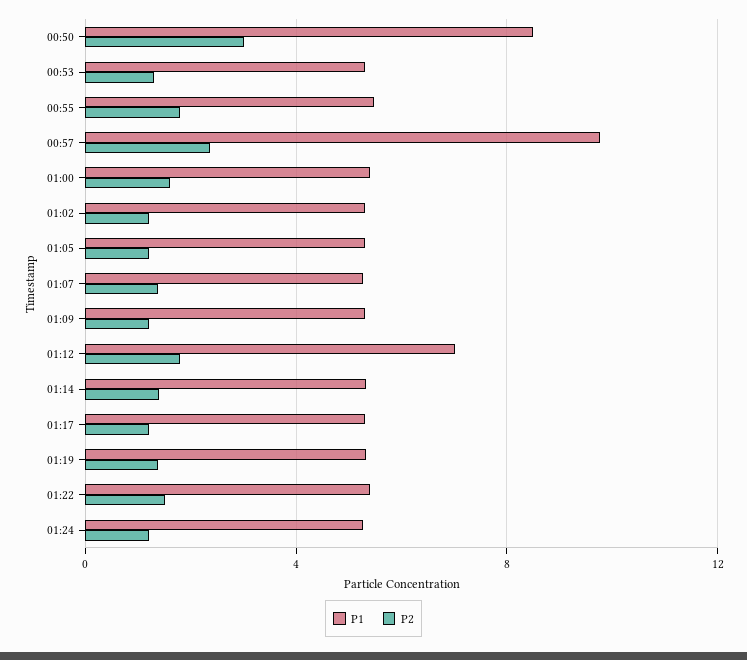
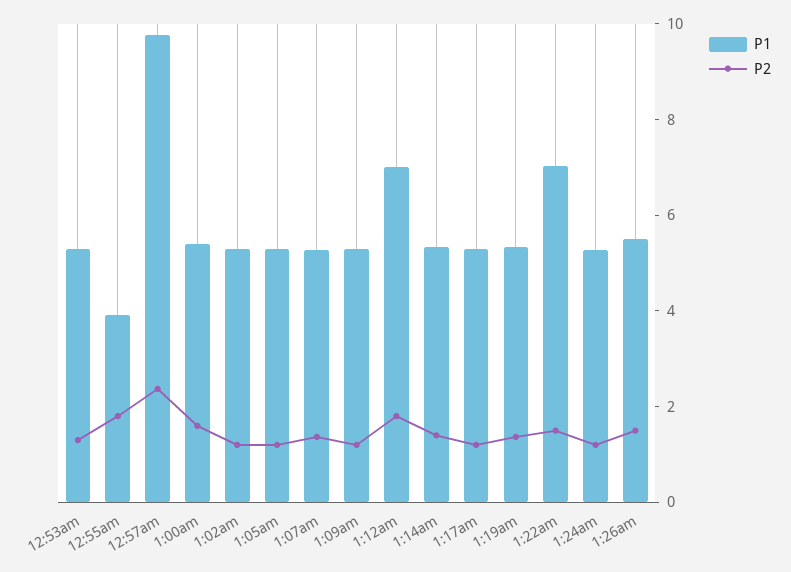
P1, 00:50: 8.5 -> none
P2, 00:50: 3 -> none
P1, 00:55: 5.5 -> 4
P1, 01:22: 5.5 -> 7
P1, 1:26am: none -> 5.5
P2, 1:26am: none -> 1.5

